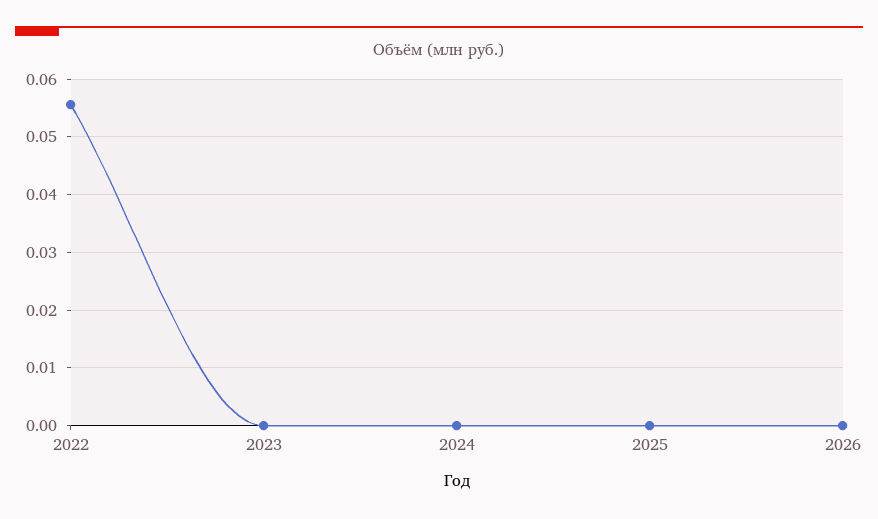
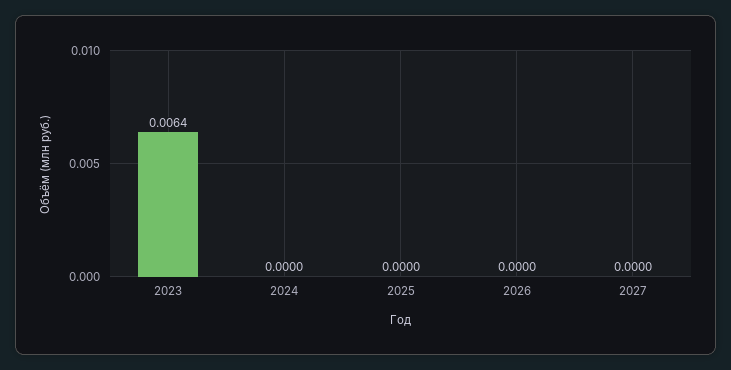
2022: 0.056 -> none
2023: 0 -> 0.0064
2027: none -> 0

